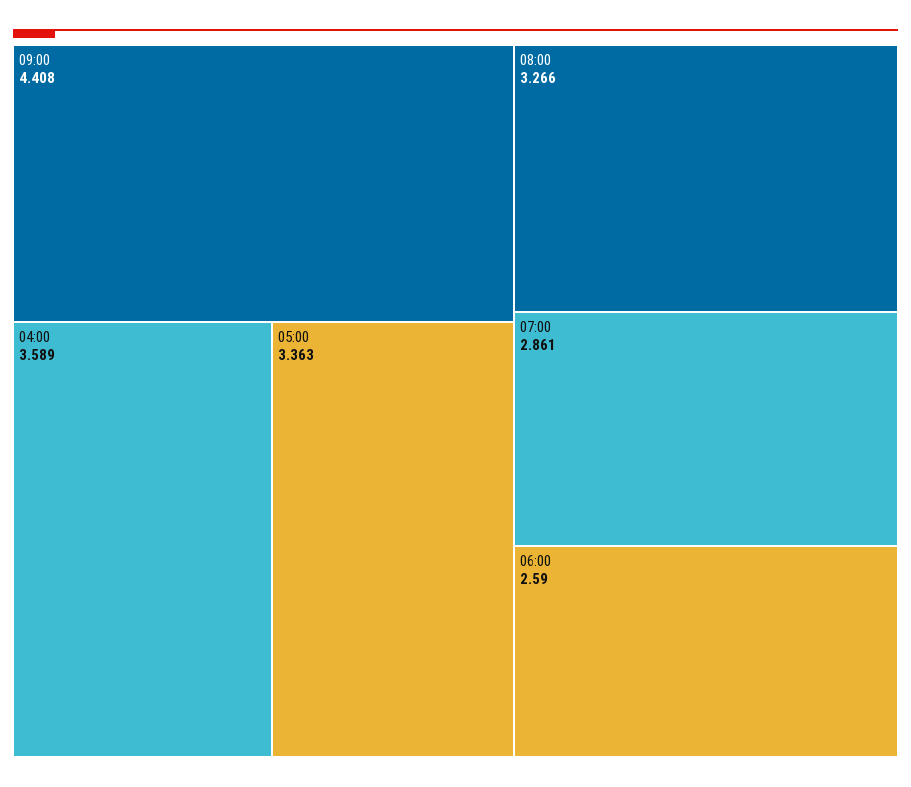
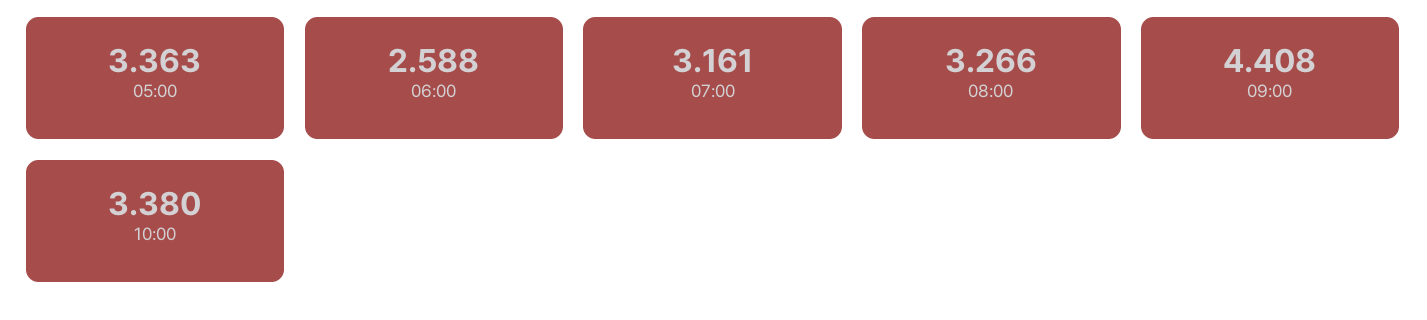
04:00: 3.589 -> none
07:00: 2.861 -> 3.161
06:00: 2.59 -> 2.588
10:00: none -> 3.38

